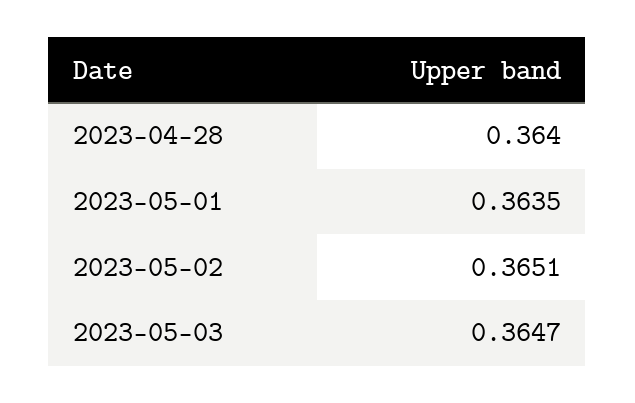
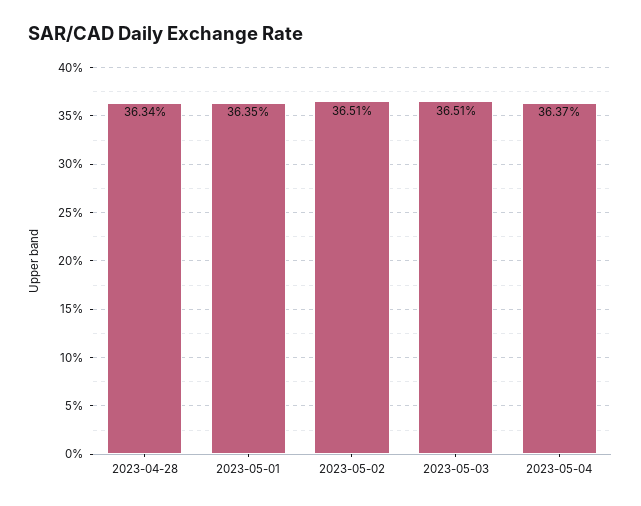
2023-04-28: 0.364 -> 0.3634
2023-05-03: 0.3647 -> 0.3651
2023-05-04: none -> 0.3637

